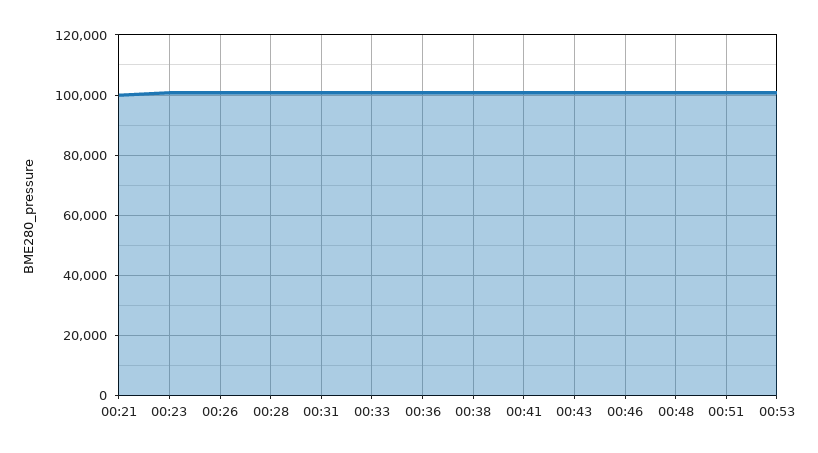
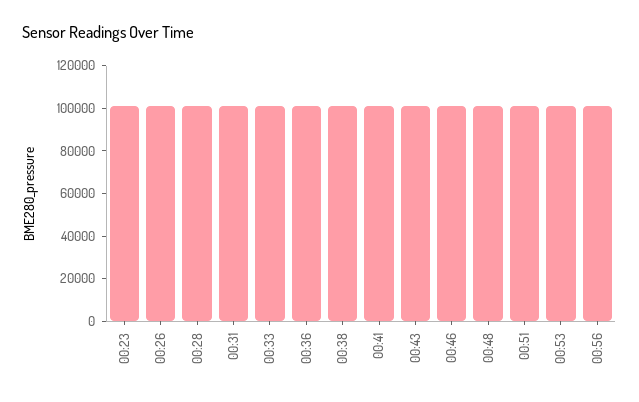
00:21: 100000 -> none
00:56: none -> 100000

